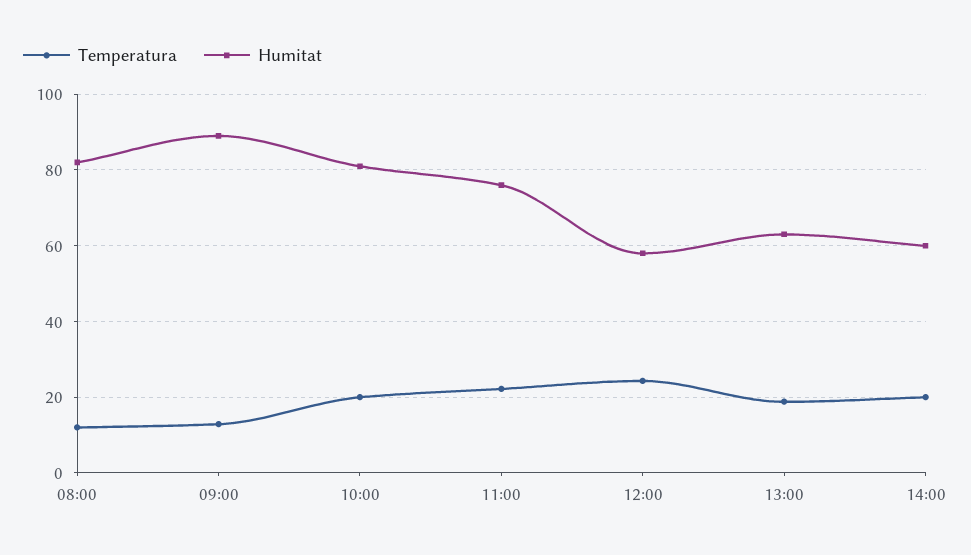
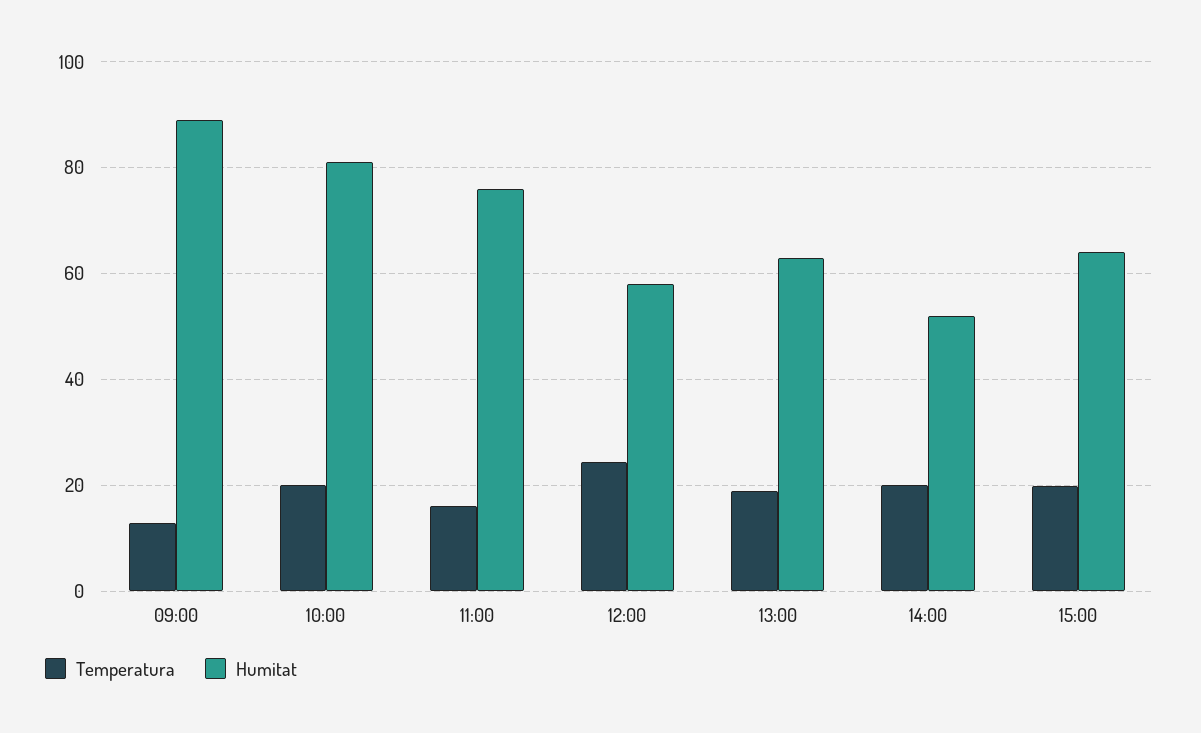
Temperatura, 08:00: 12 -> none
Humitat, 08:00: 82 -> none
Temperatura, 11:00: 22 -> 16
Humitat, 14:00: 60 -> 52
Temperatura, 15:00: none -> 20
Humitat, 15:00: none -> 64

